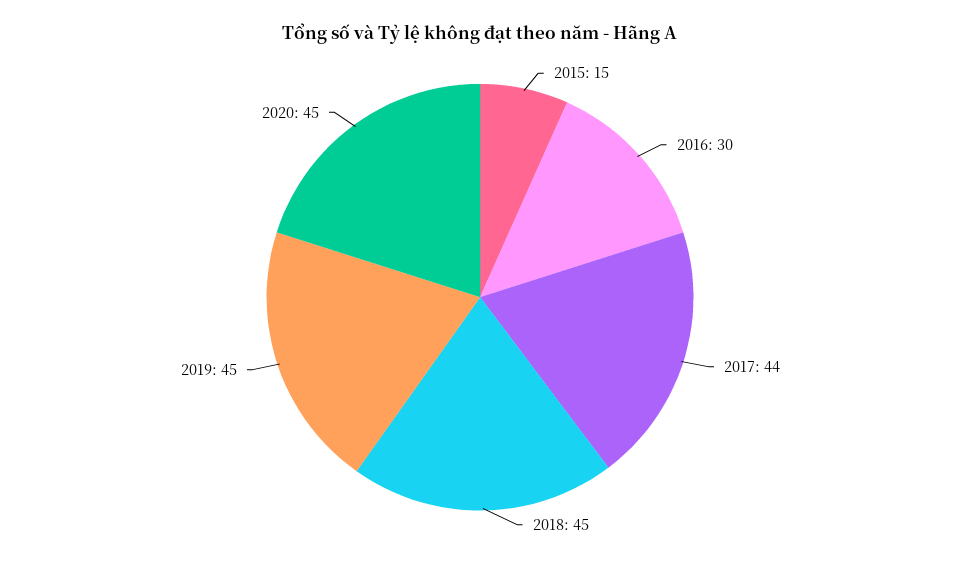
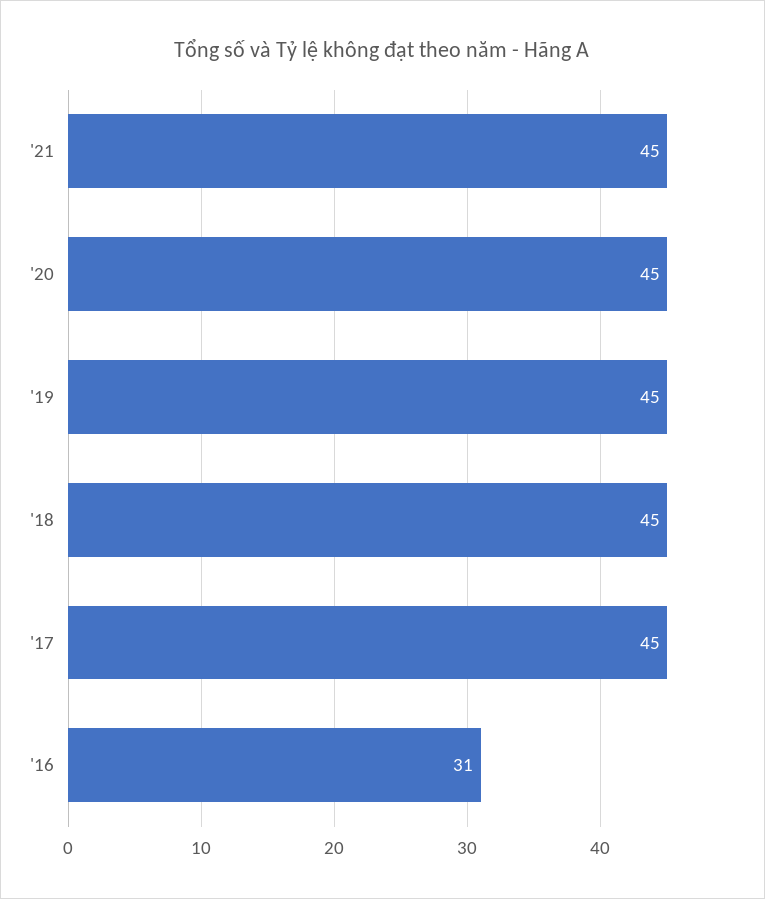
2015: 15 -> none
2016: 30 -> 31
2017: 44 -> 45
'21: none -> 45

